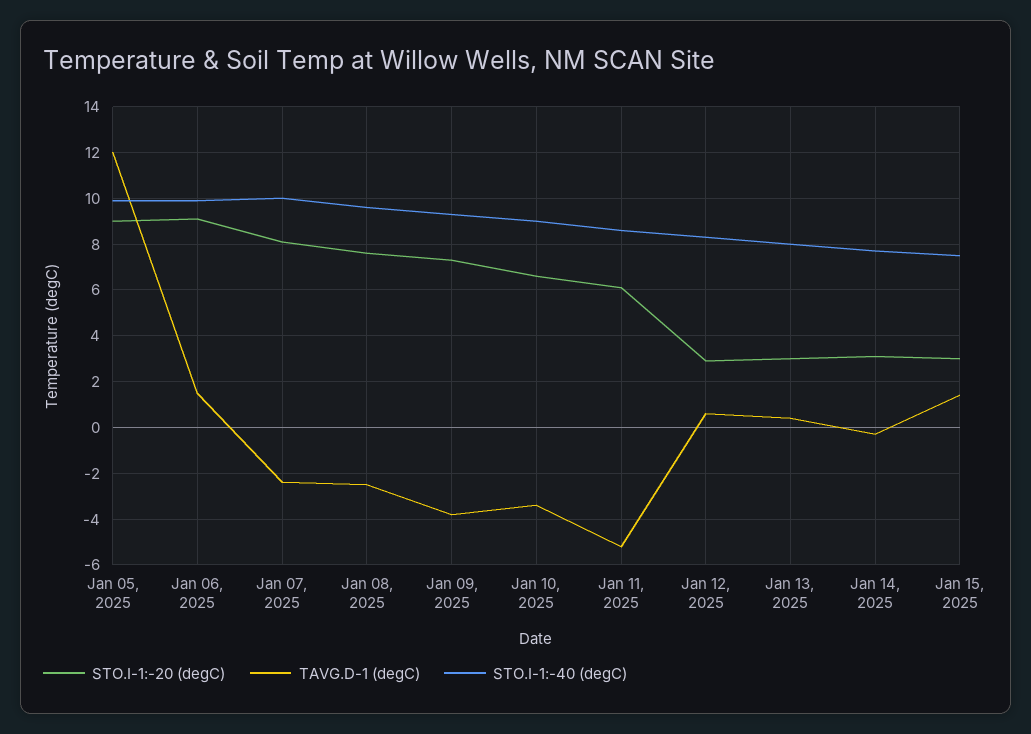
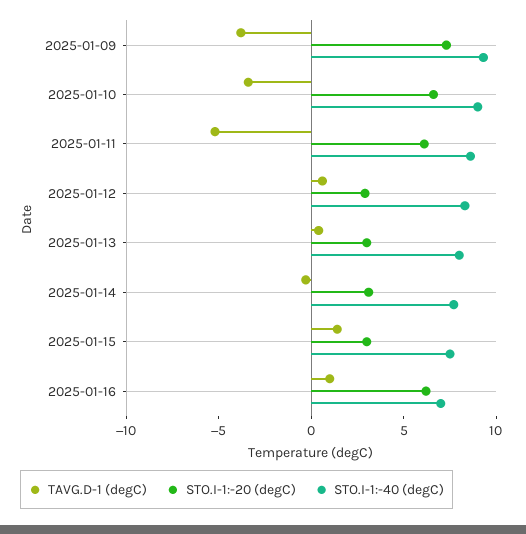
STO.I-1:-20 (degC), Jan 05, 2025: 9 -> none
TAVG.D-1 (degC), Jan 05, 2025: 12 -> none
STO.I-1:-40 (degC), Jan 05, 2025: 10 -> none
STO.I-1:-20 (degC), Jan 06, 2025: 9 -> none
TAVG.D-1 (degC), Jan 06, 2025: 1.5 -> none
STO.I-1:-40 (degC), Jan 06, 2025: 10 -> none
STO.I-1:-20 (degC), Jan 07, 2025: 8 -> none
TAVG.D-1 (degC), Jan 07, 2025: -2.5 -> none
STO.I-1:-40 (degC), Jan 07, 2025: 10 -> none
STO.I-1:-20 (degC), Jan 08, 2025: 7.5 -> none
TAVG.D-1 (degC), Jan 08, 2025: -2.5 -> none
STO.I-1:-40 (degC), Jan 08, 2025: 9.5 -> none
TAVG.D-1 (degC), 2025-01-16: none -> 1
STO.I-1:-20 (degC), 2025-01-16: none -> 6
STO.I-1:-40 (degC), 2025-01-16: none -> 7

